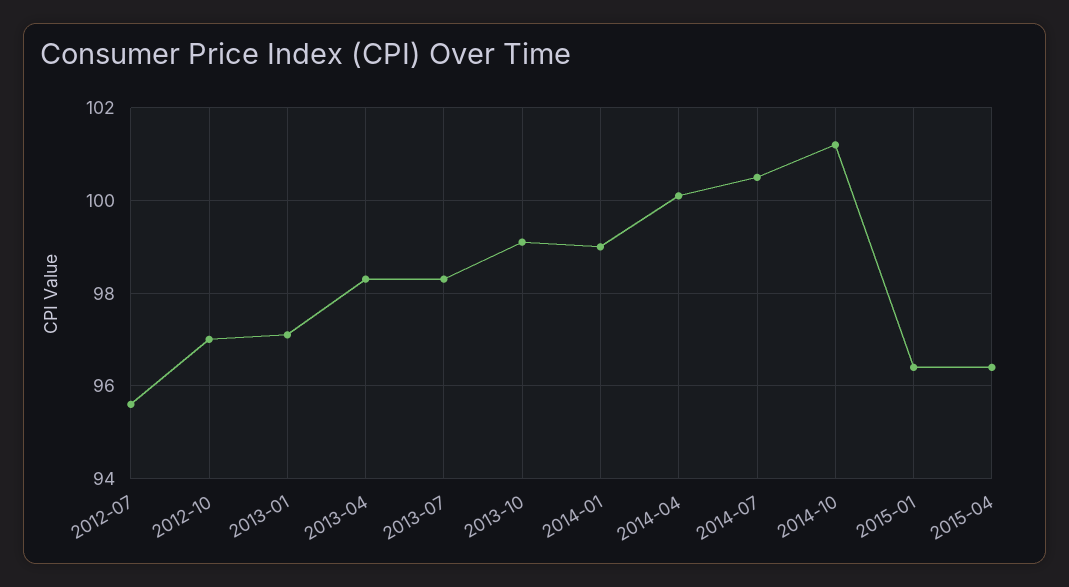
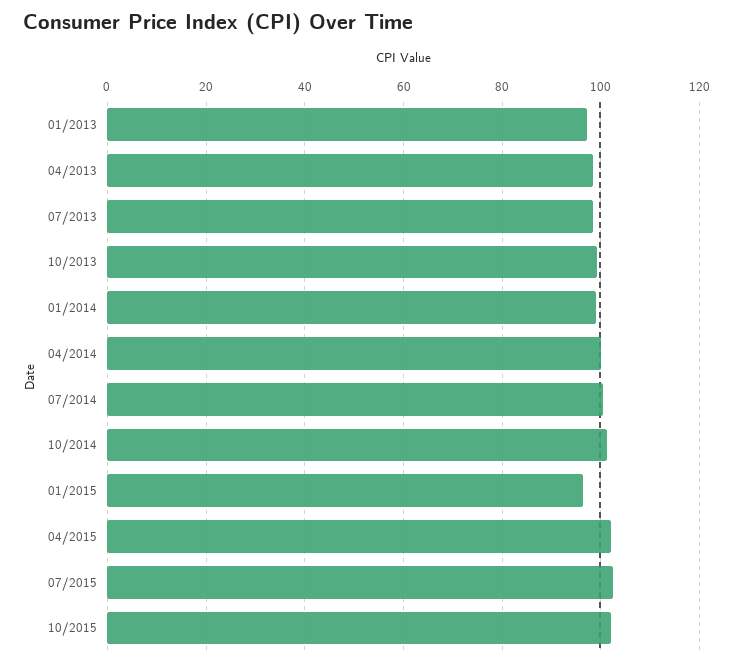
2012-07: 95.5 -> none
2012-10: 97 -> none
2015-04: 96.5 -> 102
07/2015: none -> 102
10/2015: none -> 102

